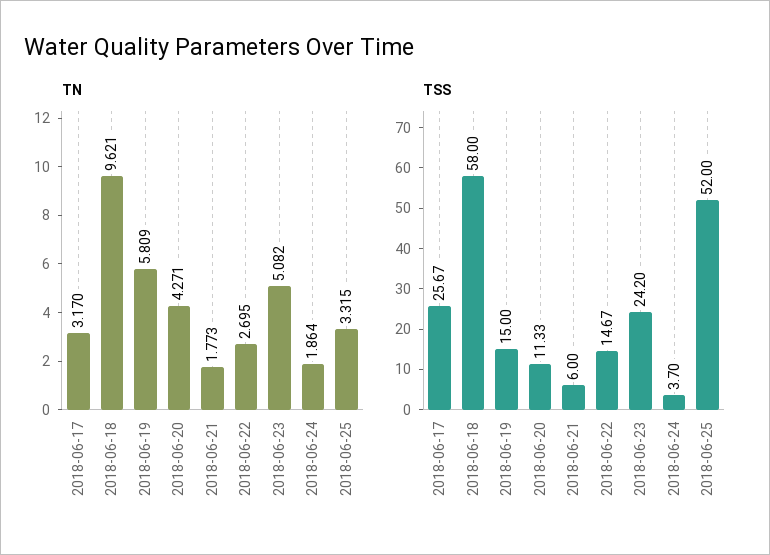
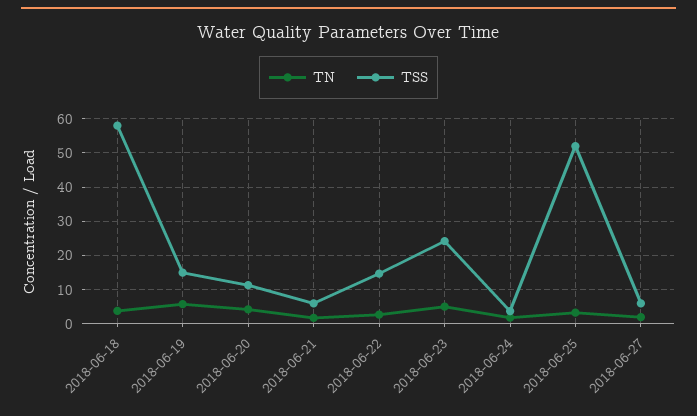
TN, 2018-06-17: 3.17 -> none
TN, 2018-06-18: 9.621 -> 4
TSS, 2018-06-17: 25.67 -> none
TN, 2018-06-27: none -> 2
TSS, 2018-06-27: none -> 6

